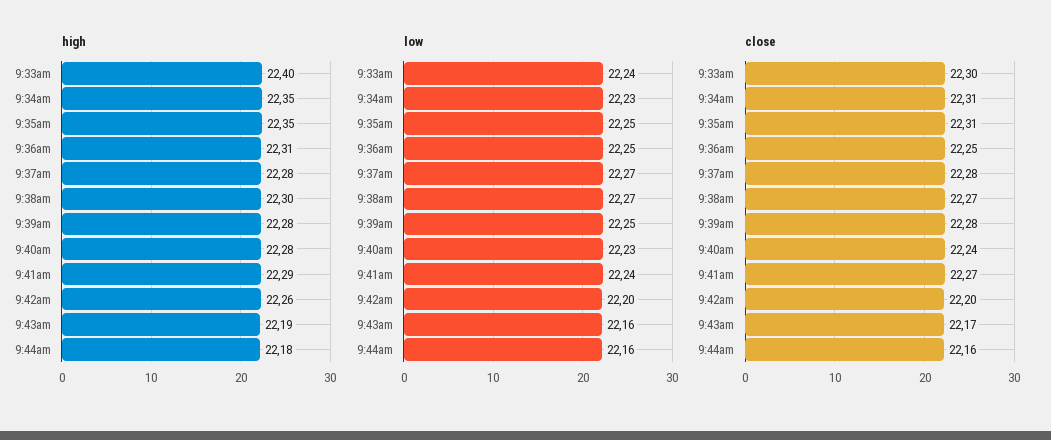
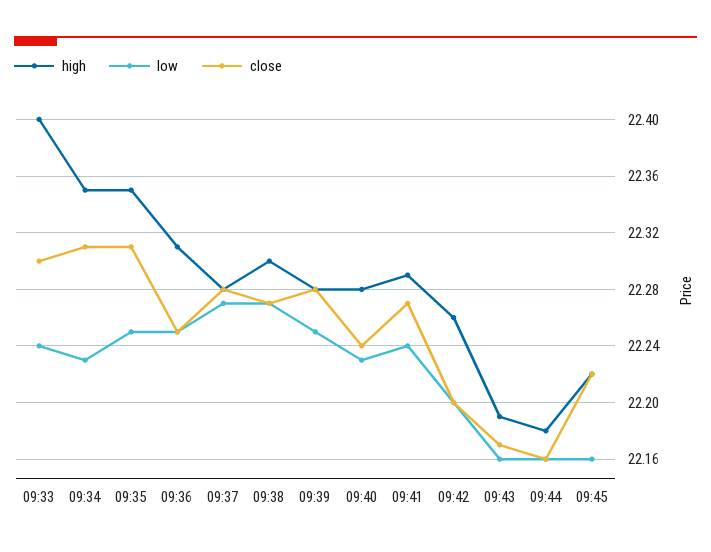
high, 09:45: none -> 22.22
low, 09:45: none -> 22.16
close, 09:45: none -> 22.22

